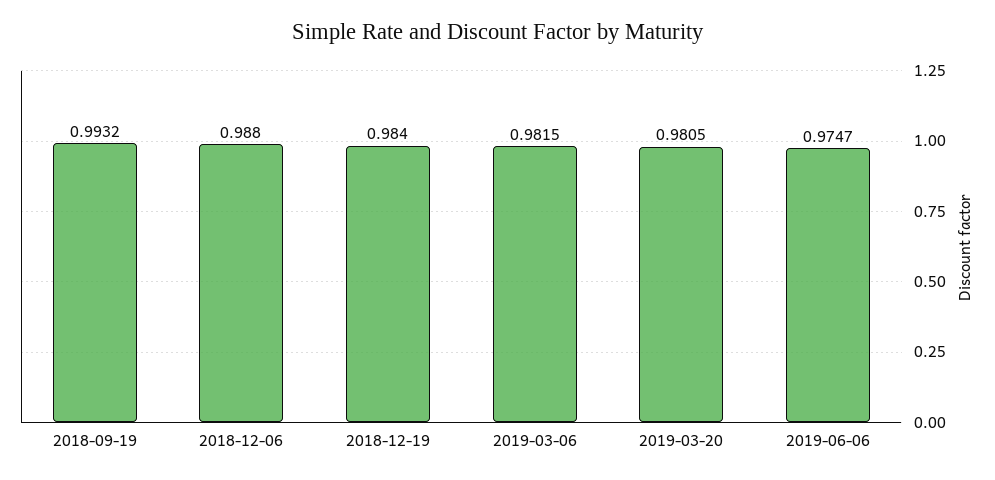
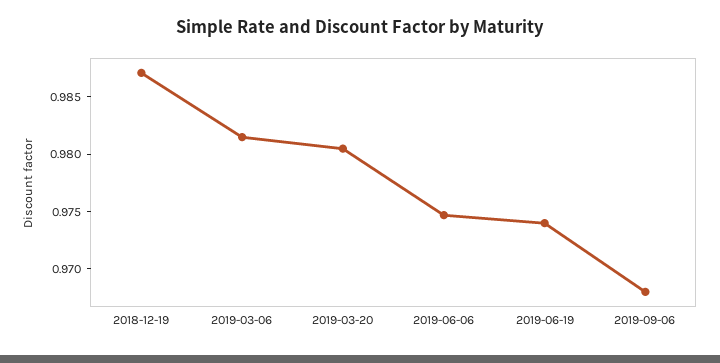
2018-09-19: 0.9932 -> none
2018-12-06: 0.988 -> none
2018-12-19: 0.984 -> 0.987
2019-06-19: none -> 0.974
2019-09-06: none -> 0.968

